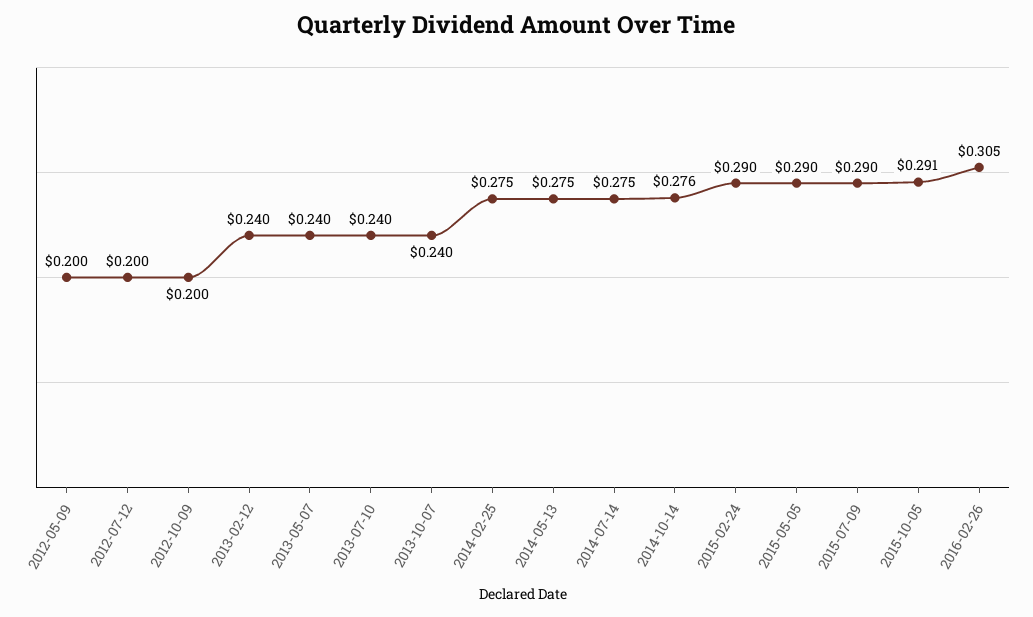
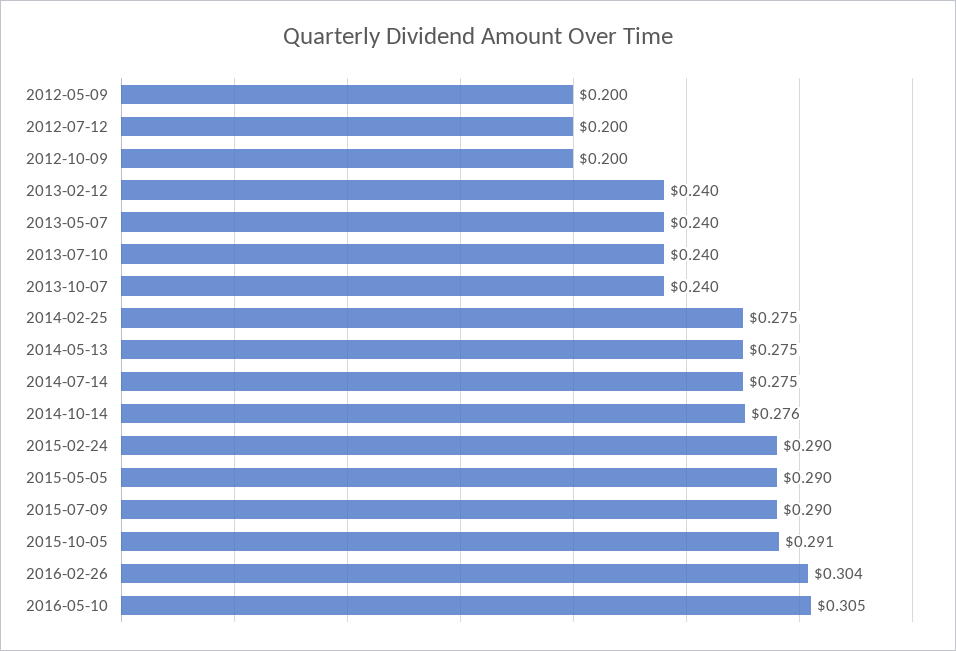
2016-02-26: 0.305 -> 0.304
2016-05-10: none -> 0.305

